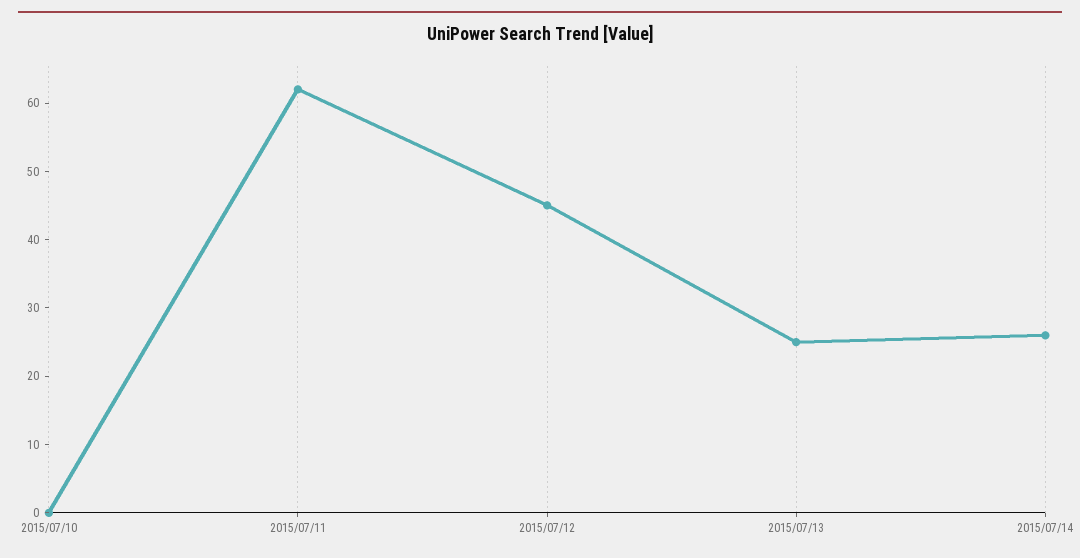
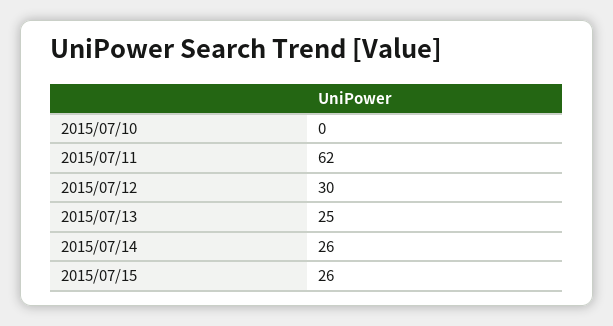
2015/07/12: 45 -> 30
2015/07/15: none -> 26

